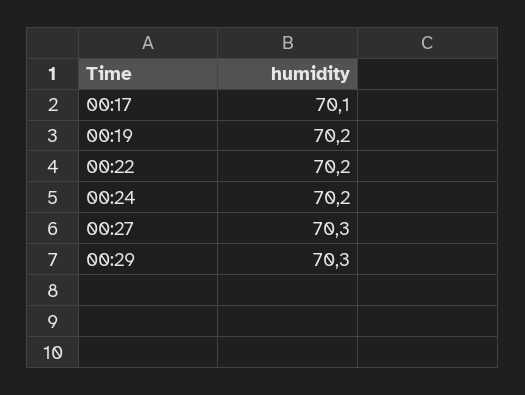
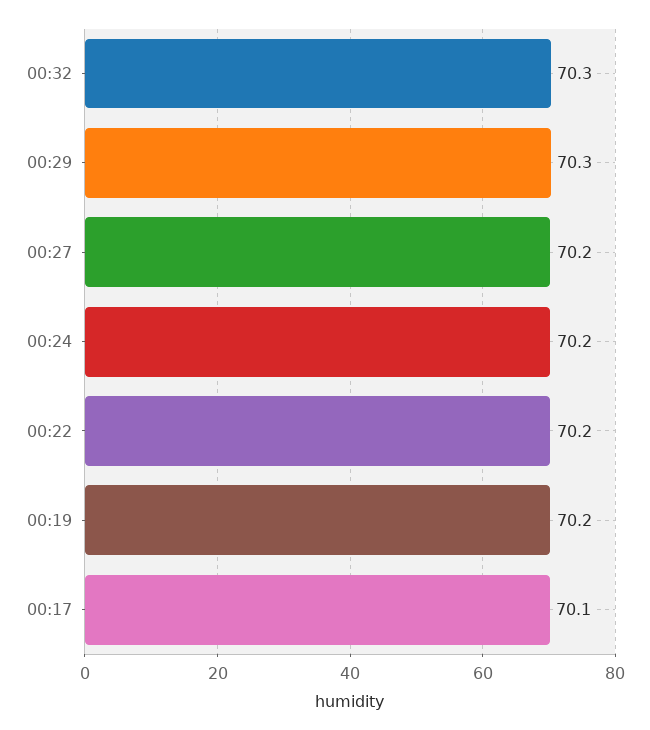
00:27: 70.3 -> 70.2
00:32: none -> 70.3

